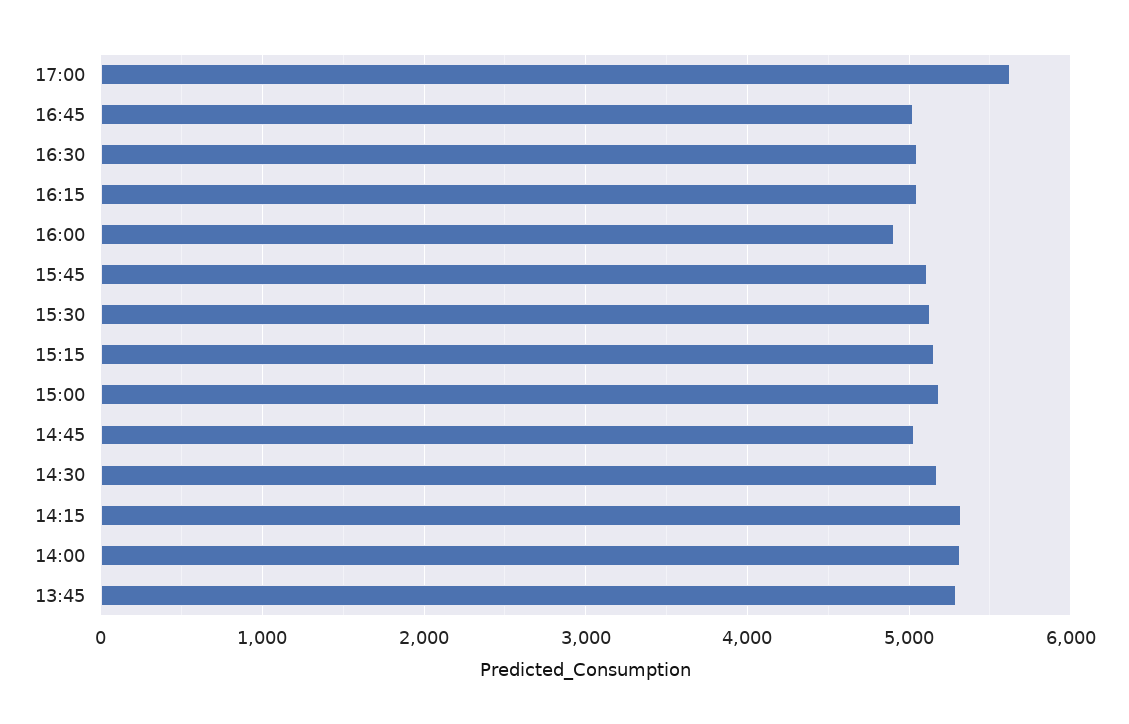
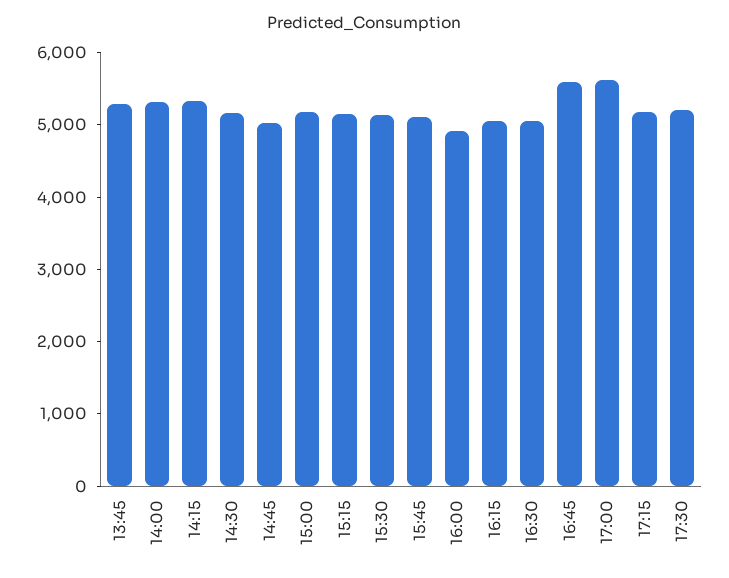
16:45: 5000 -> 5600
17:15: none -> 5200
17:30: none -> 5200

